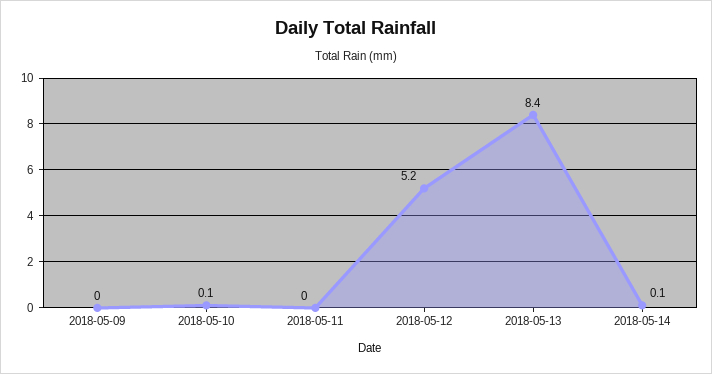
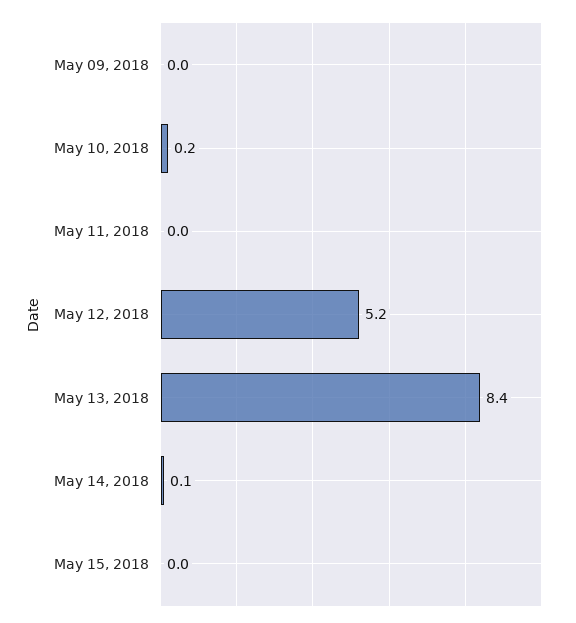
2018-05-10: 0.1 -> 0.2
May 15, 2018: none -> 0

